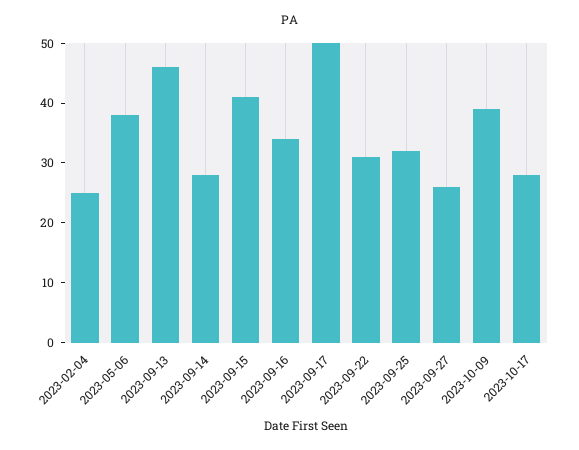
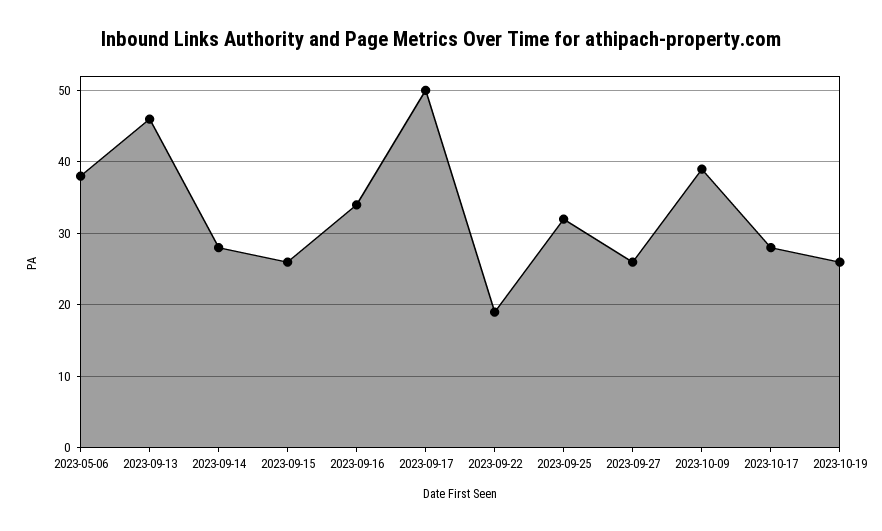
2023-02-04: 25 -> none
2023-09-15: 40 -> 26
2023-09-22: 30 -> 19
2023-10-19: none -> 26

